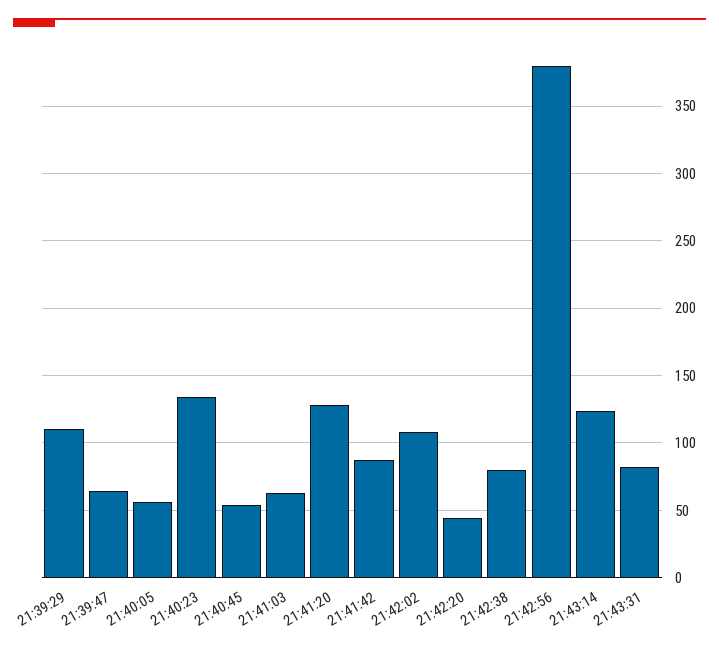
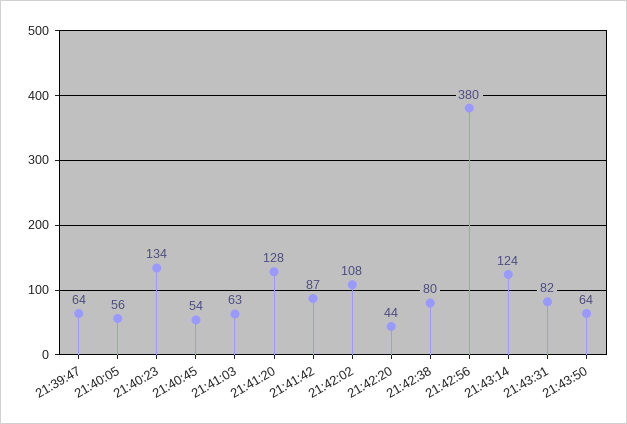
21:39:29: 110 -> none
21:43:50: none -> 64

